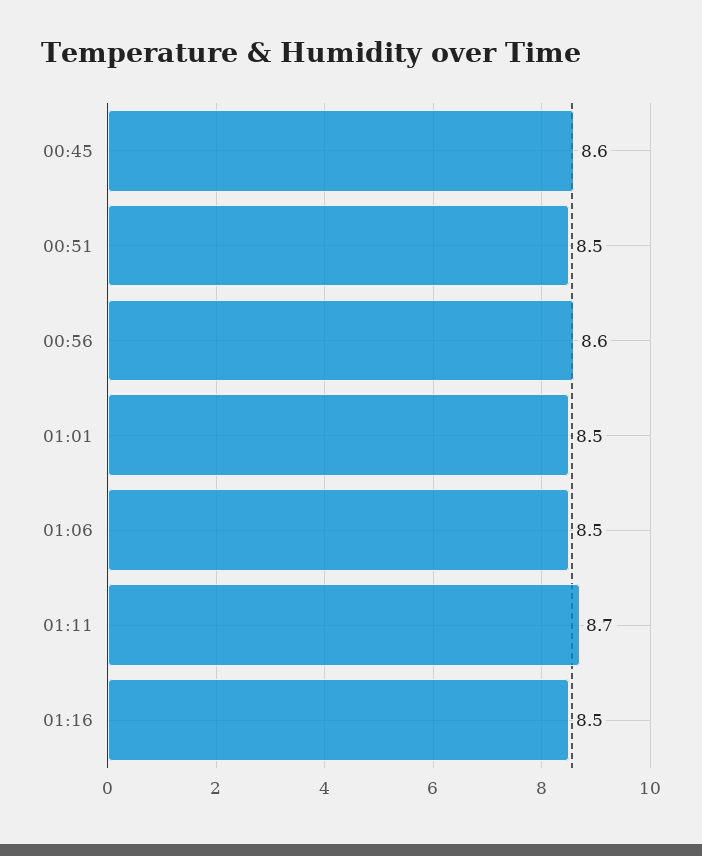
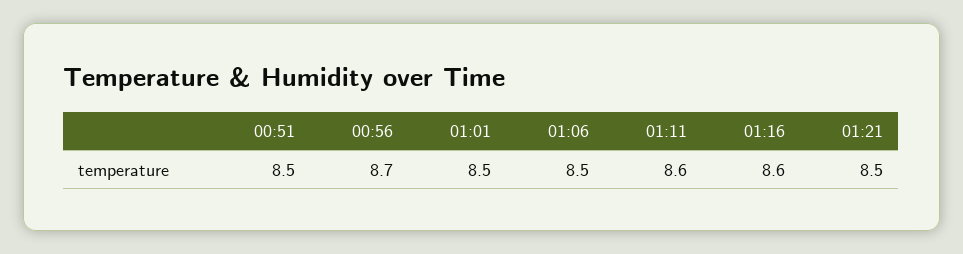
00:45: 8.6 -> none
00:56: 8.6 -> 8.7
01:11: 8.7 -> 8.6
01:16: 8.5 -> 8.6
01:21: none -> 8.5

